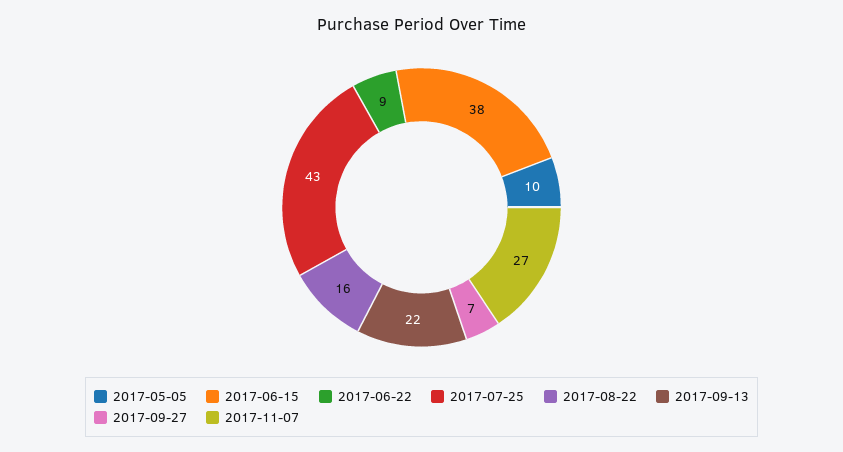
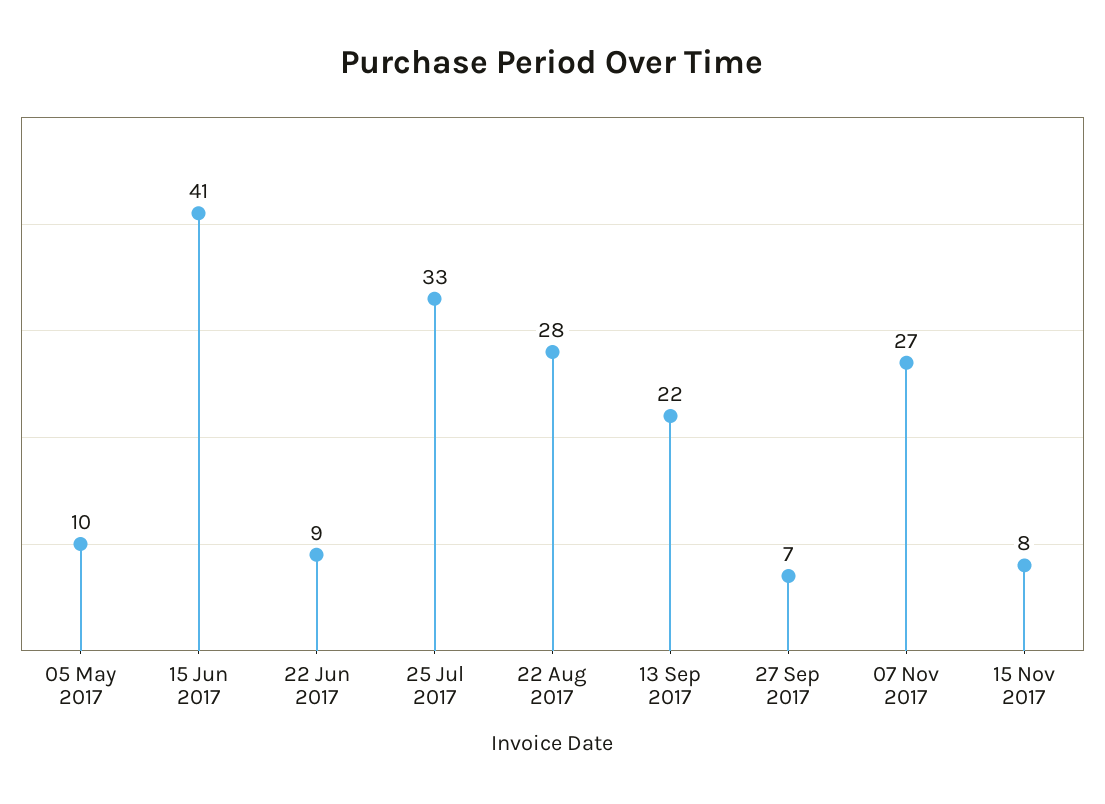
2017-06-15: 38 -> 41
2017-07-25: 43 -> 33
2017-08-22: 16 -> 28
15 Nov 2017: none -> 8

